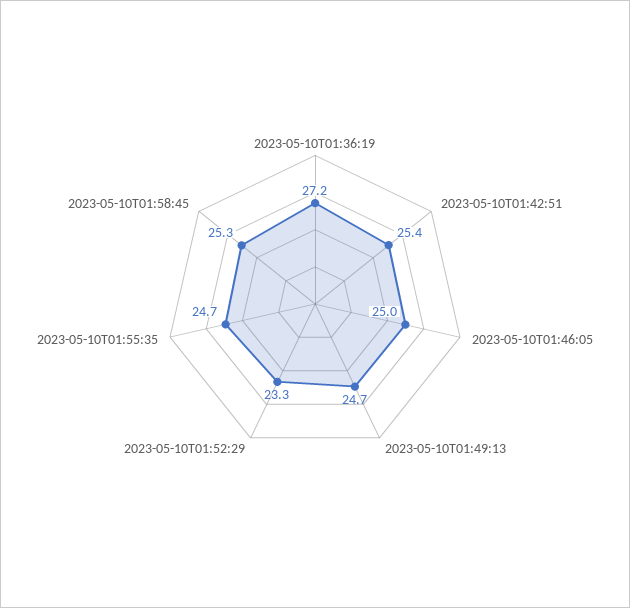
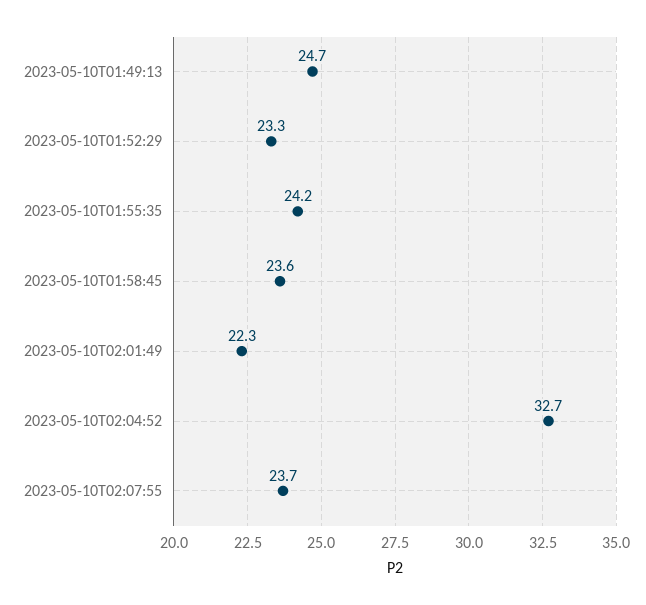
2023-05-10T01:36:19: 27.2 -> none
2023-05-10T01:42:51: 25.4 -> none
2023-05-10T01:46:05: 25 -> none
2023-05-10T01:55:35: 24.7 -> 24.2
2023-05-10T01:58:45: 25.3 -> 23.6
2023-05-10T02:01:49: none -> 22.3
2023-05-10T02:04:52: none -> 32.7
2023-05-10T02:07:55: none -> 23.7

